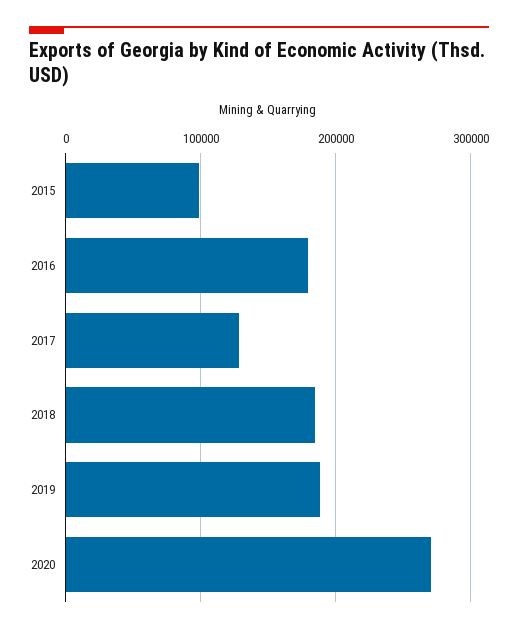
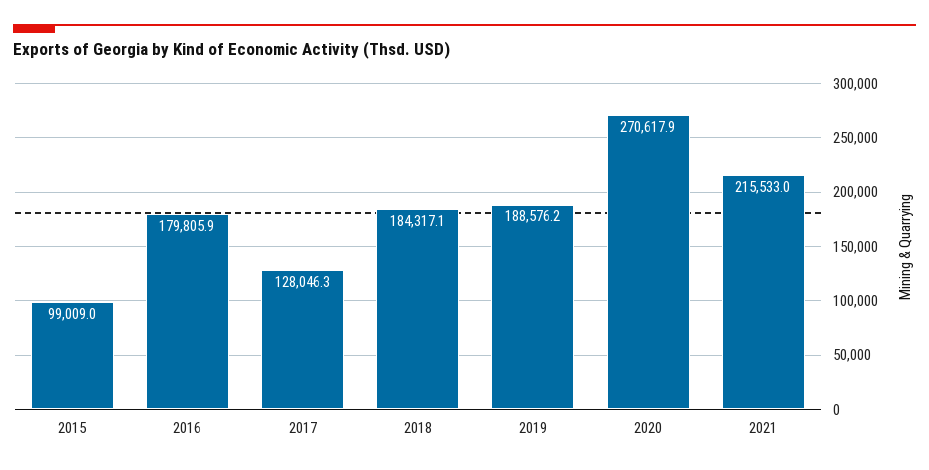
2021: none -> 215533

